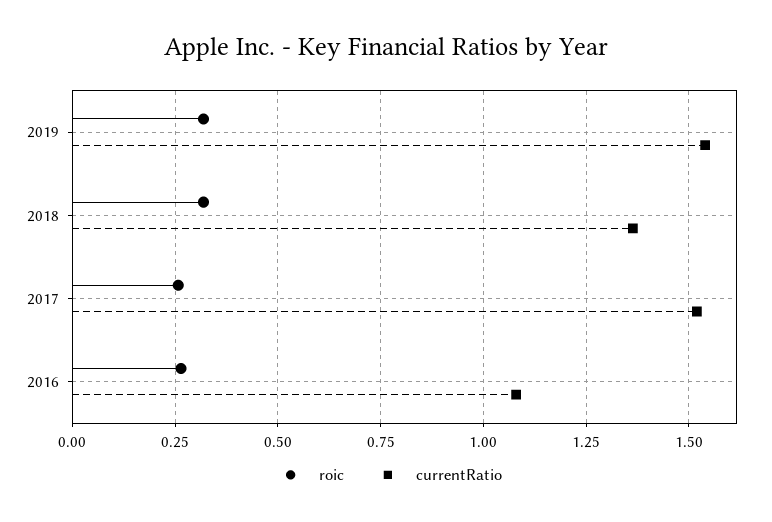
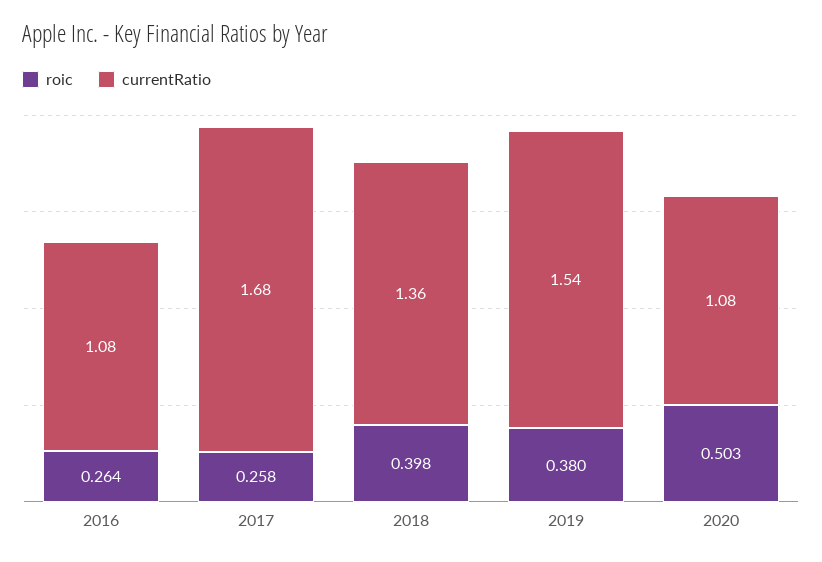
roic, 2019: 0.325 -> 0.38
roic, 2018: 0.325 -> 0.398
currentRatio, 2017: 1.525 -> 1.68
roic, 2020: none -> 0.503
currentRatio, 2020: none -> 1.08

